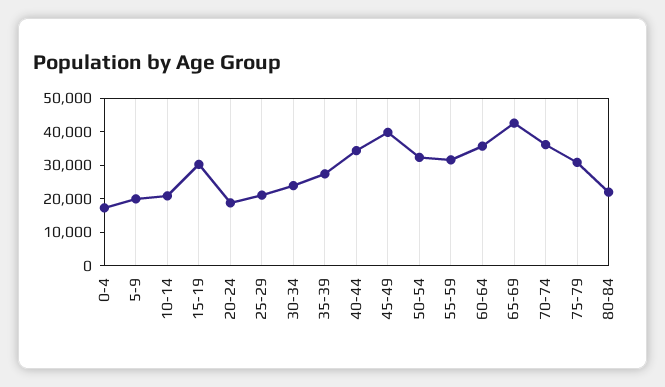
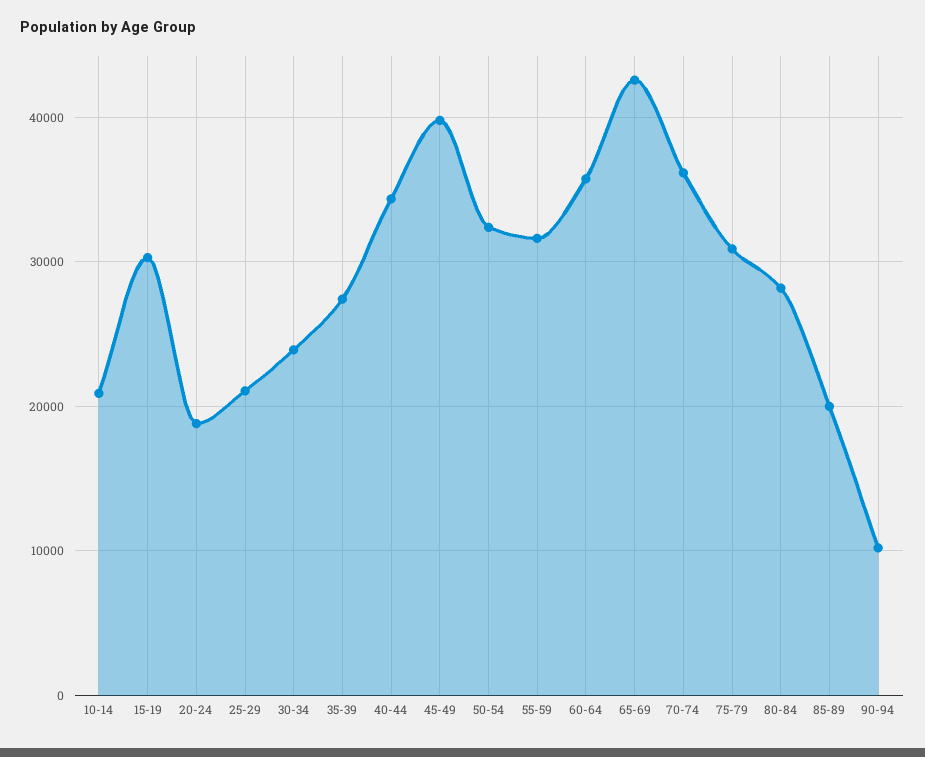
0-4: 17500 -> none
5-9: 20000 -> none
80-84: 22500 -> 28000
85-89: none -> 20000
90-94: none -> 10000

